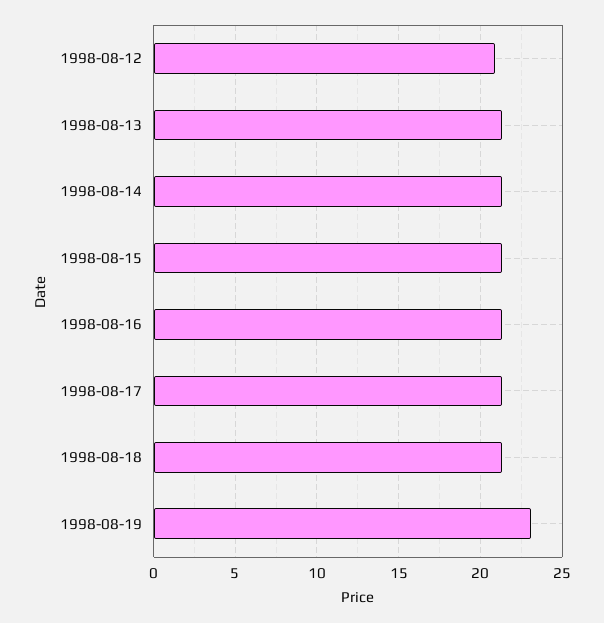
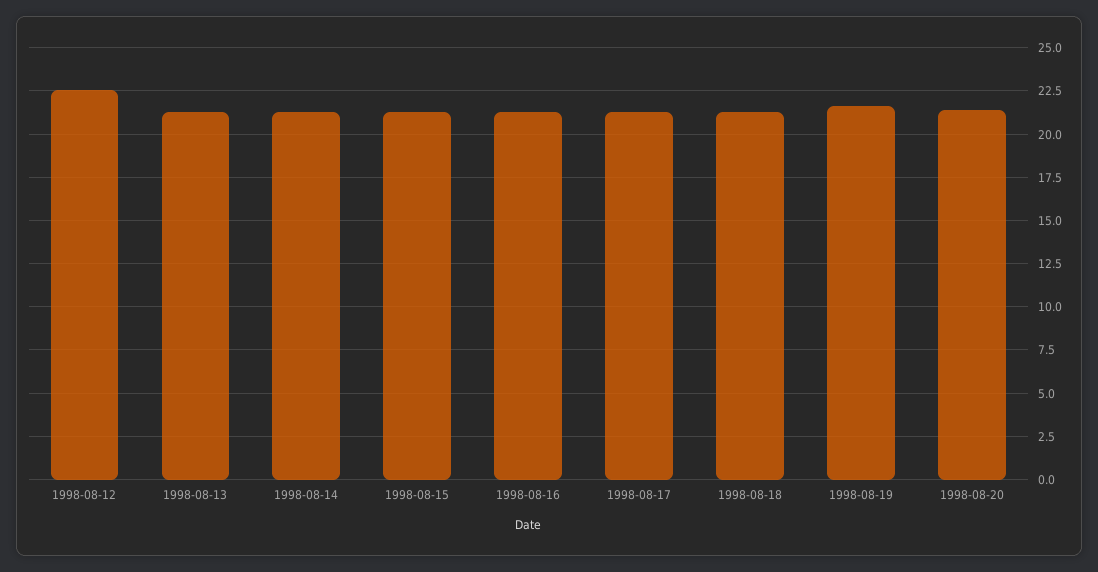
1998-08-12: 21 -> 22.5
1998-08-19: 23 -> 21.5
1998-08-20: none -> 21.5

